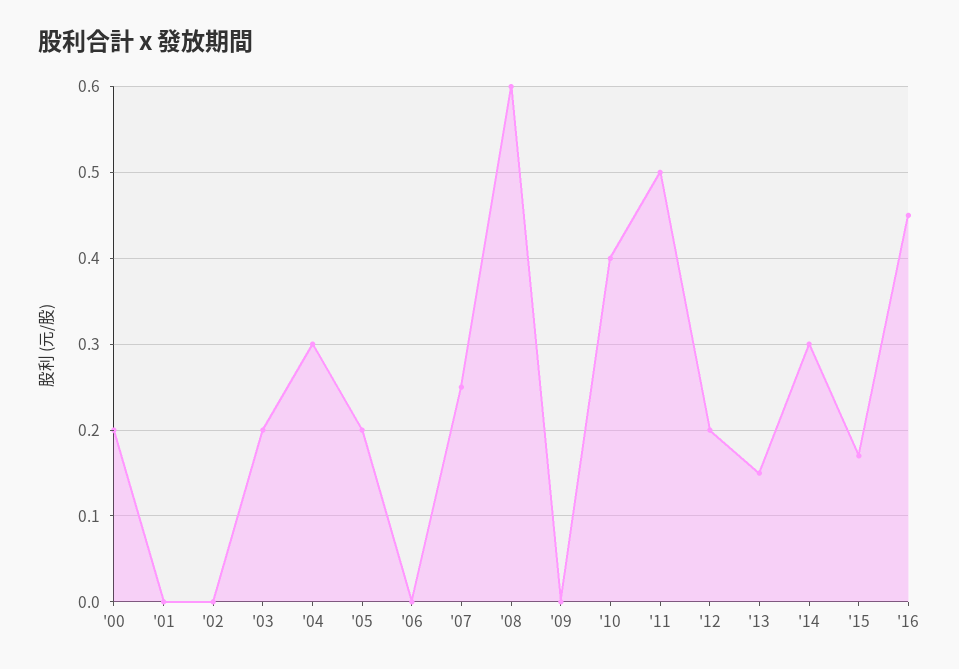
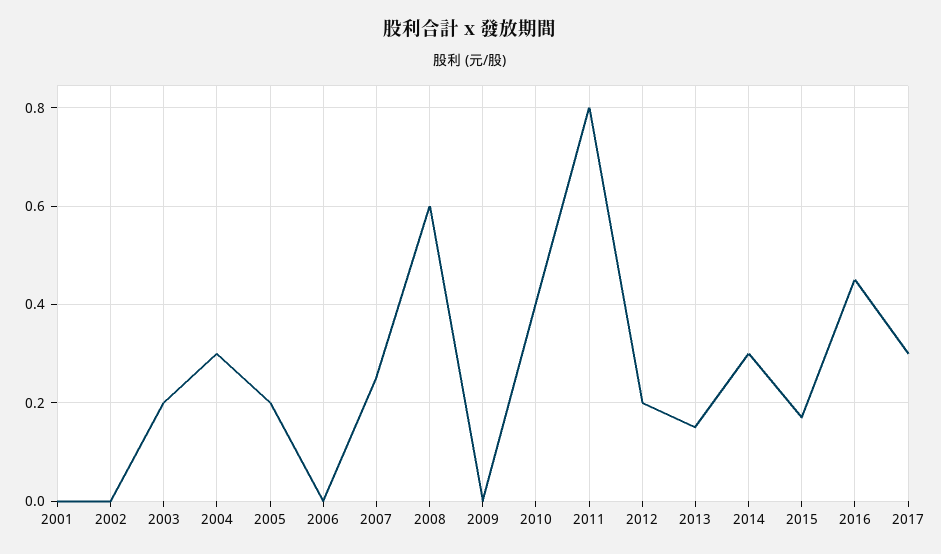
'00: 0.2 -> none
'11: 0.5 -> 0.8
2017: none -> 0.3

